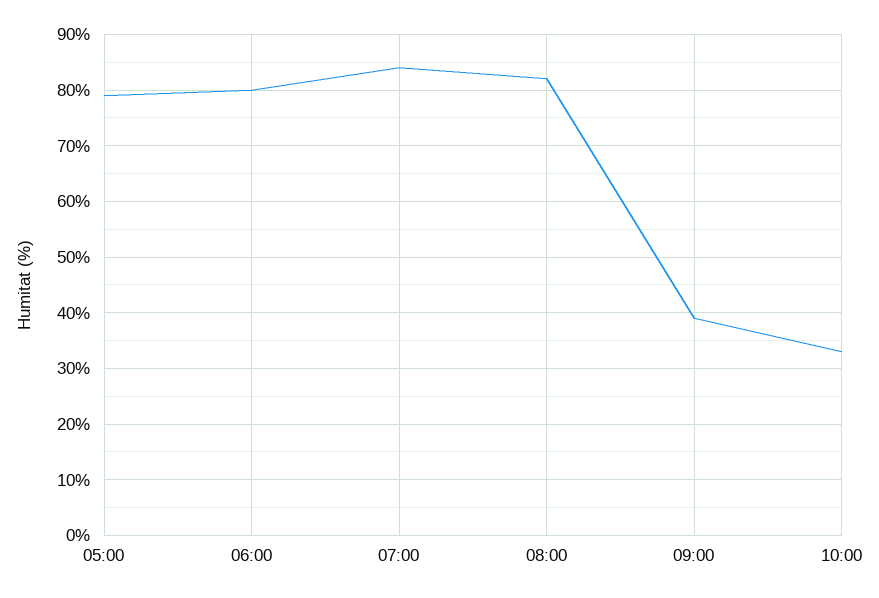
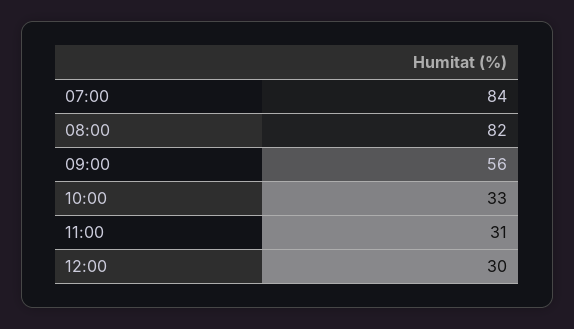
05:00: 80 -> none
06:00: 80 -> none
09:00: 40 -> 56
11:00: none -> 31
12:00: none -> 30

